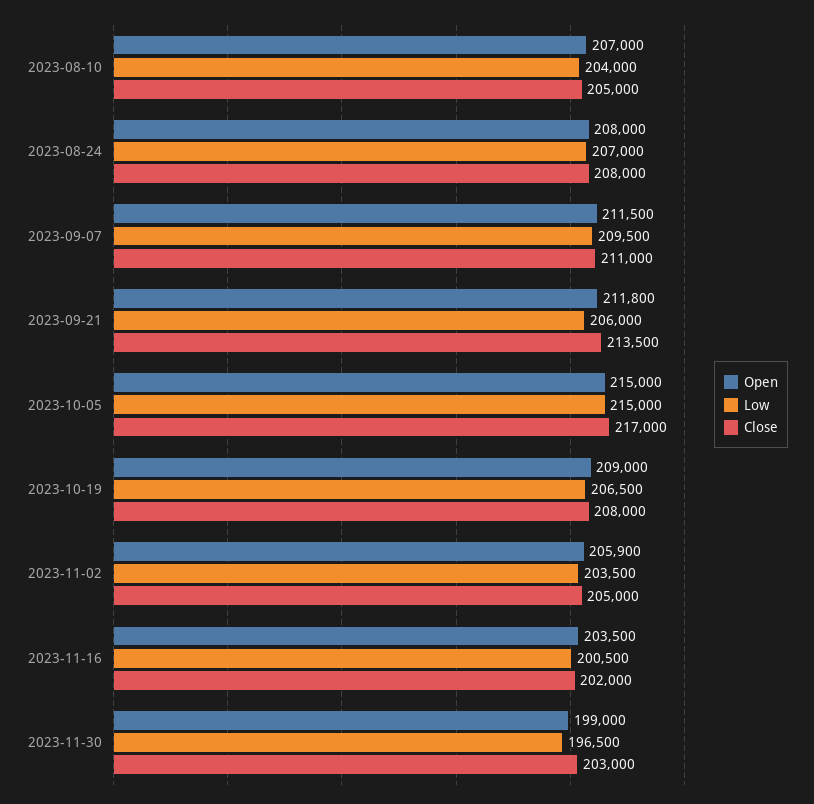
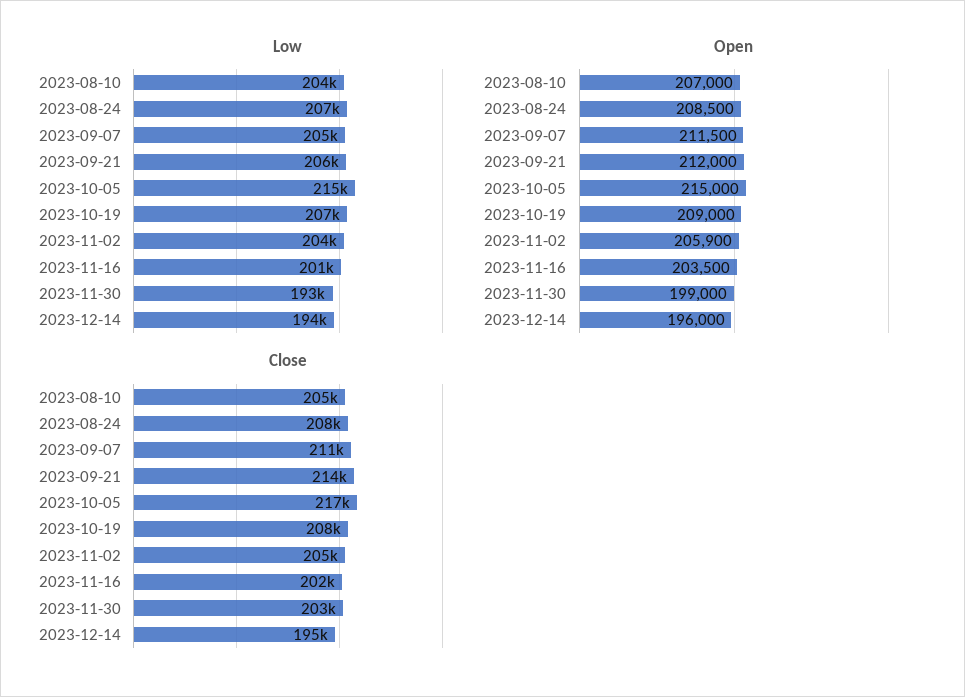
Open, 2023-08-24: 208000 -> 208500
Low, 2023-09-07: 209500 -> 205000
Open, 2023-09-21: 211800 -> 212000
Low, 2023-11-30: 196500 -> 193000
Low, 2023-12-14: none -> 194000
Open, 2023-12-14: none -> 196000
Close, 2023-12-14: none -> 195000

